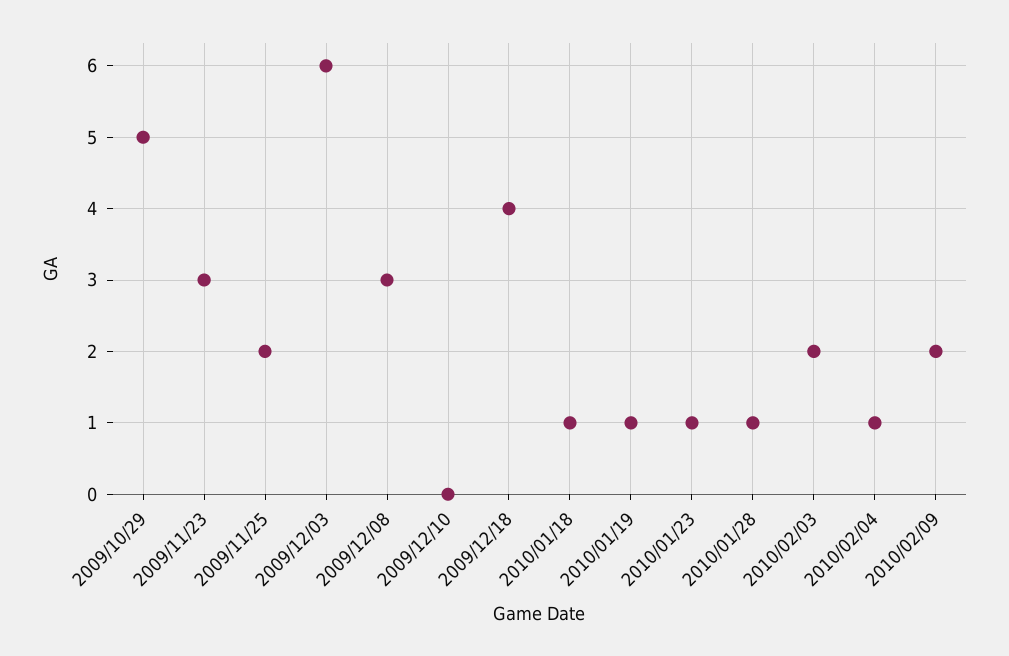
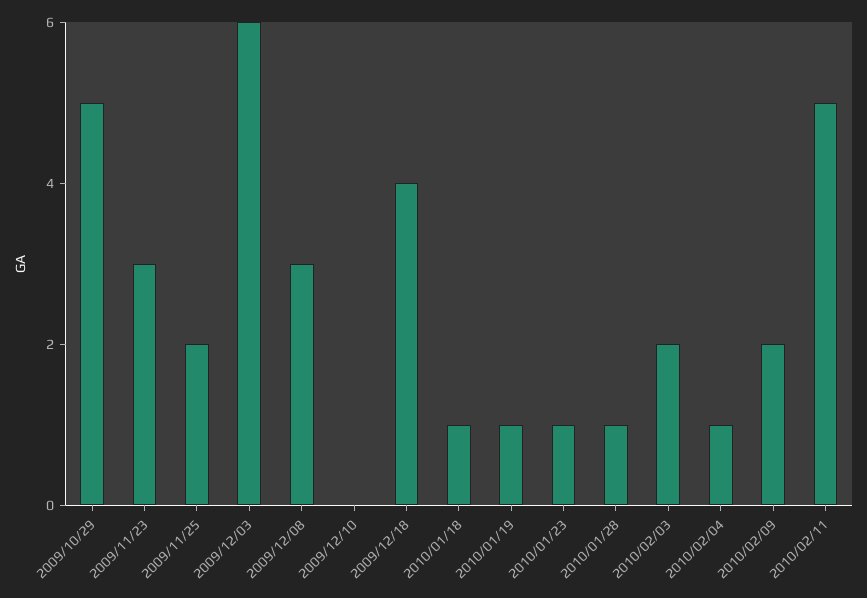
2010/02/11: none -> 5

